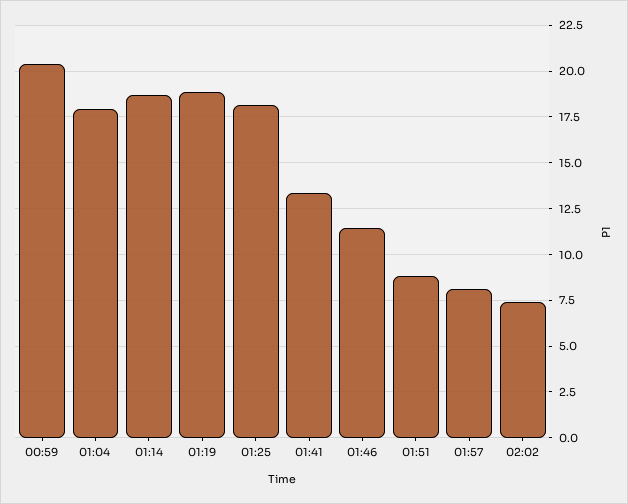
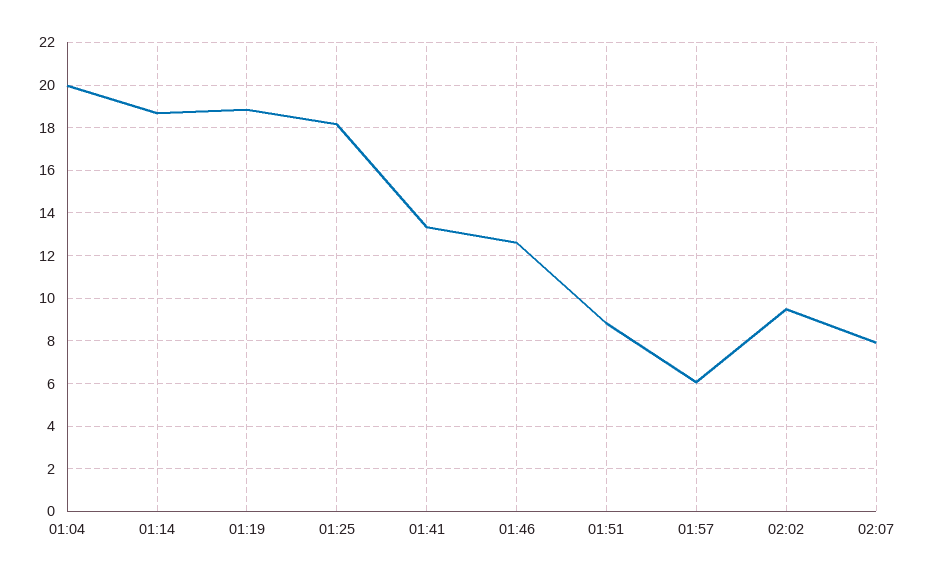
00:59: 20.5 -> none
01:04: 18 -> 20
01:46: 11.5 -> 12.5
01:57: 8 -> 6
02:02: 7.5 -> 9.5
02:07: none -> 8

